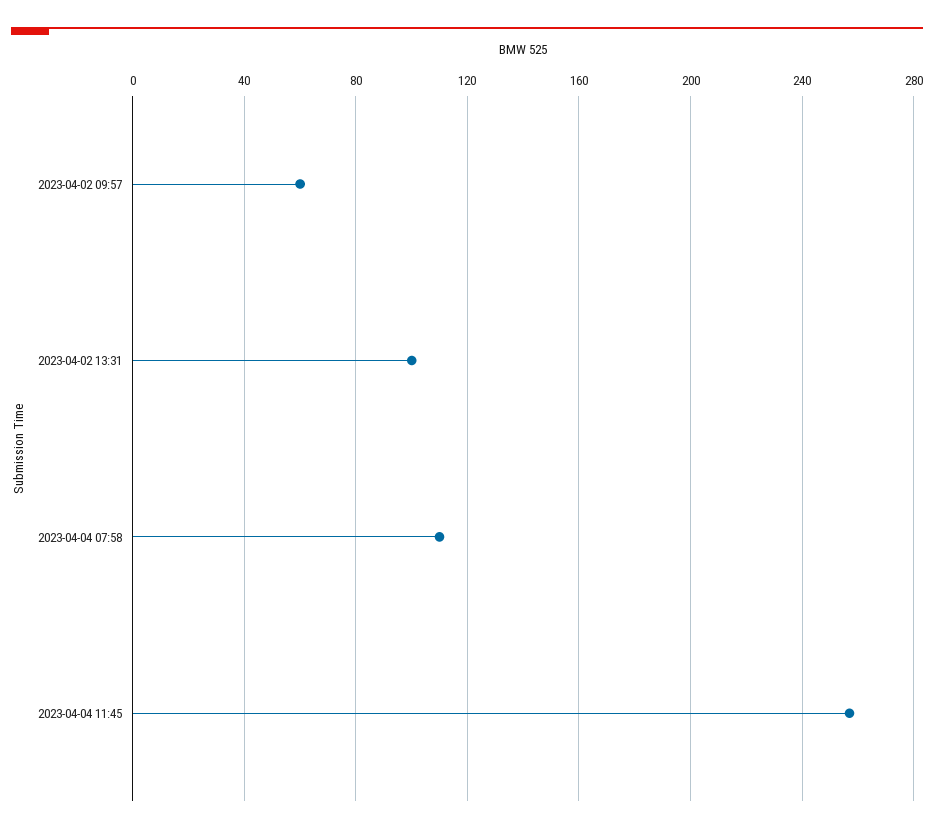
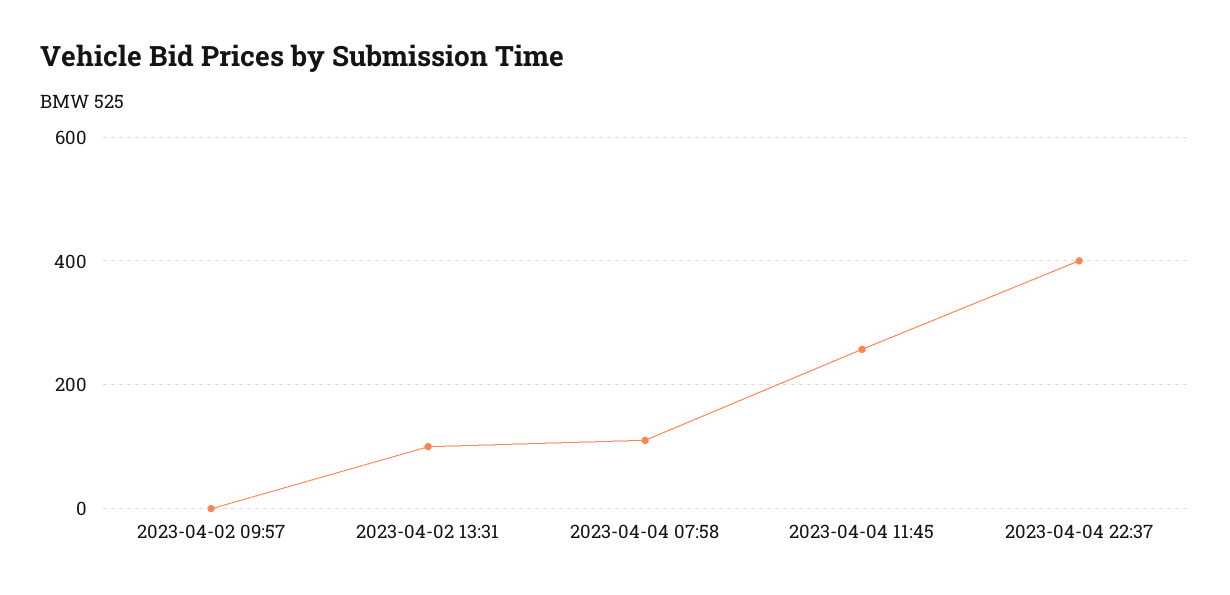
2023-04-02 09:57: 60 -> 0
2023-04-04 22:37: none -> 400

